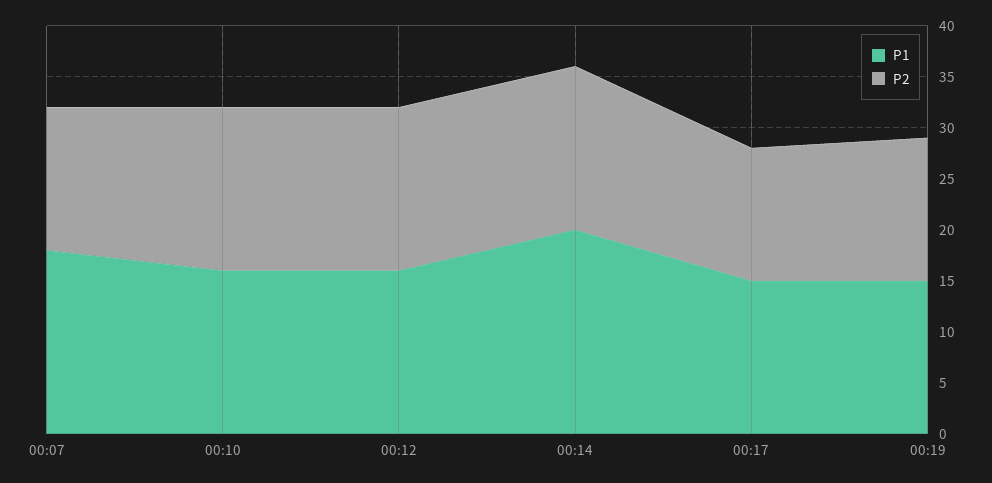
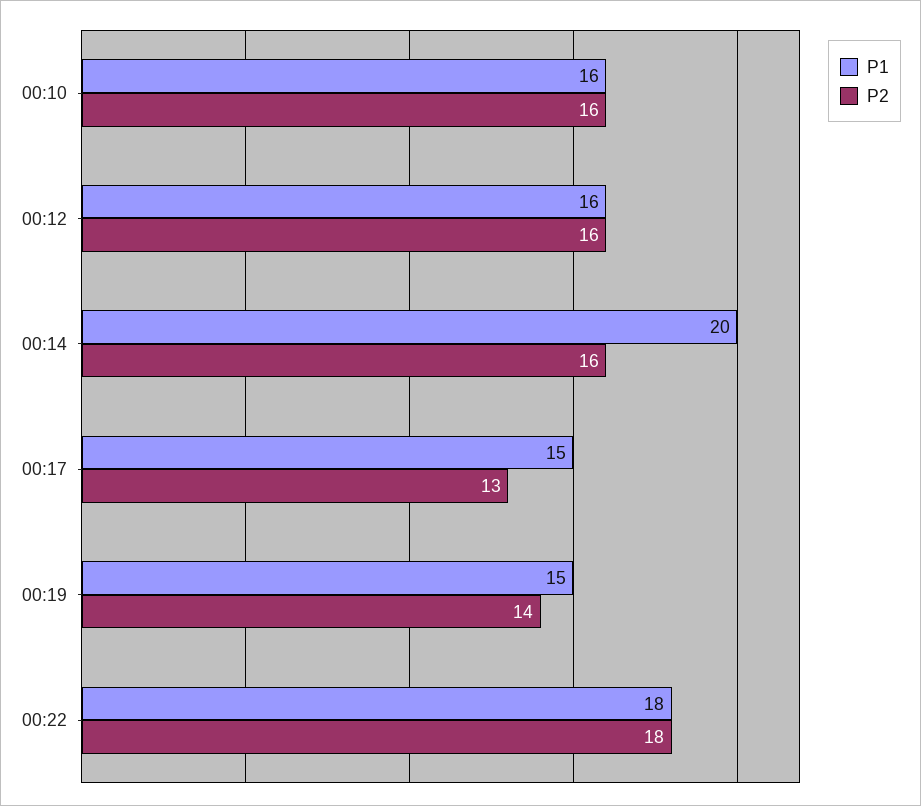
P1, 00:07: 18 -> none
P2, 00:07: 14 -> none
P1, 00:22: none -> 18
P2, 00:22: none -> 18

